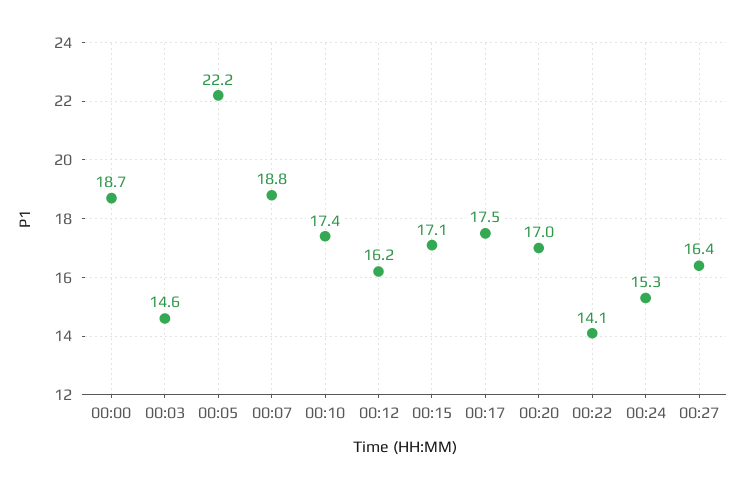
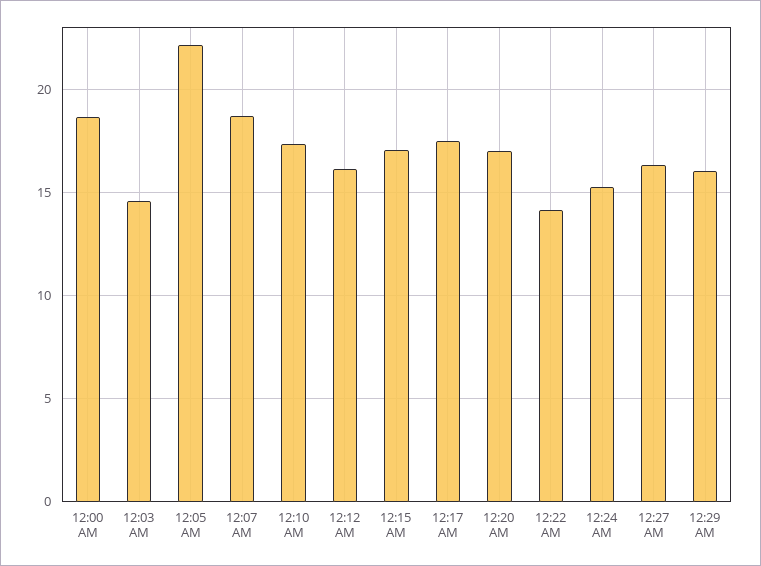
12:29 AM: none -> 16

